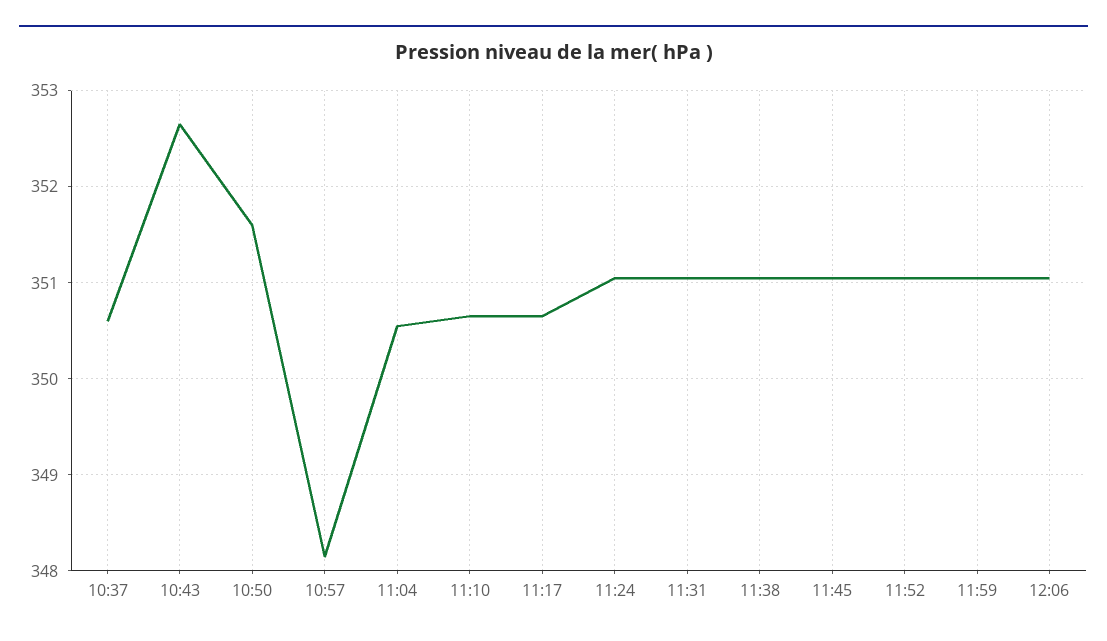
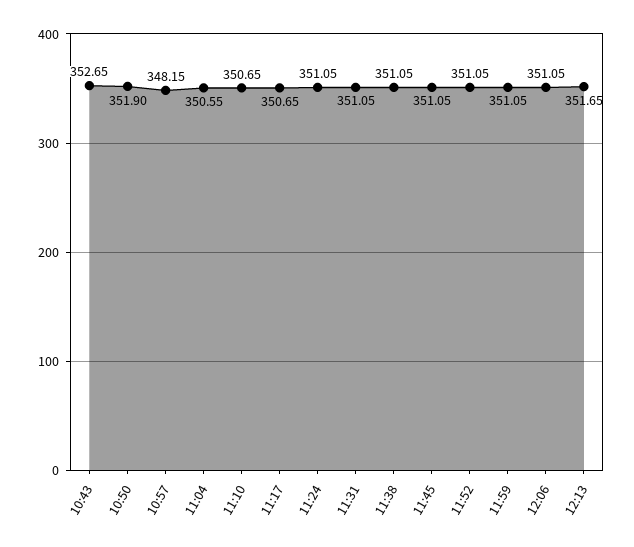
10:37: 350.6 -> none
10:50: 351.6 -> 351.9
12:13: none -> 351.65

